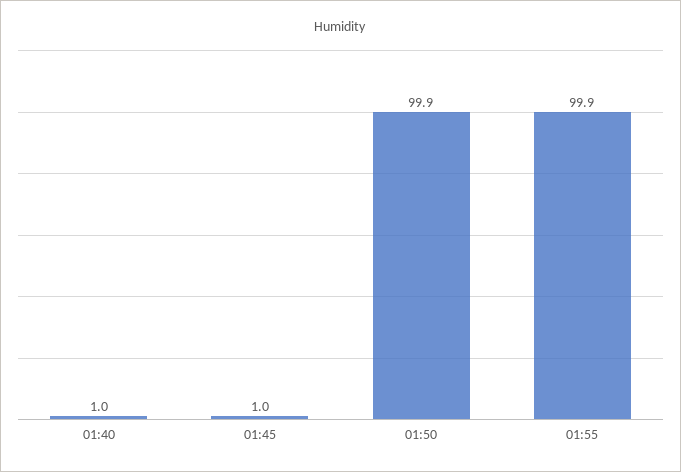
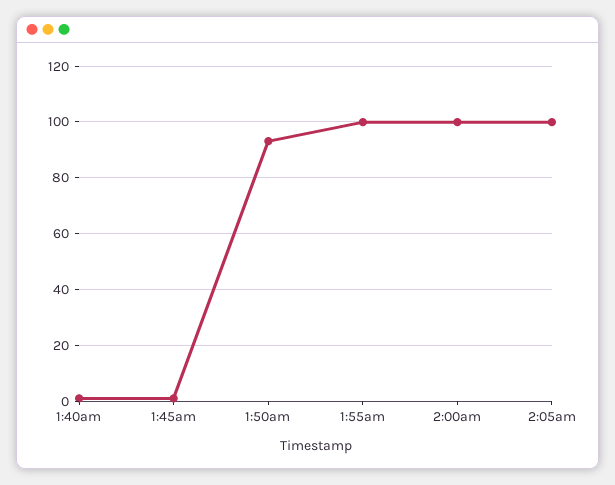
01:50: 99.9 -> 92.5
2:00am: none -> 100
2:05am: none -> 100

